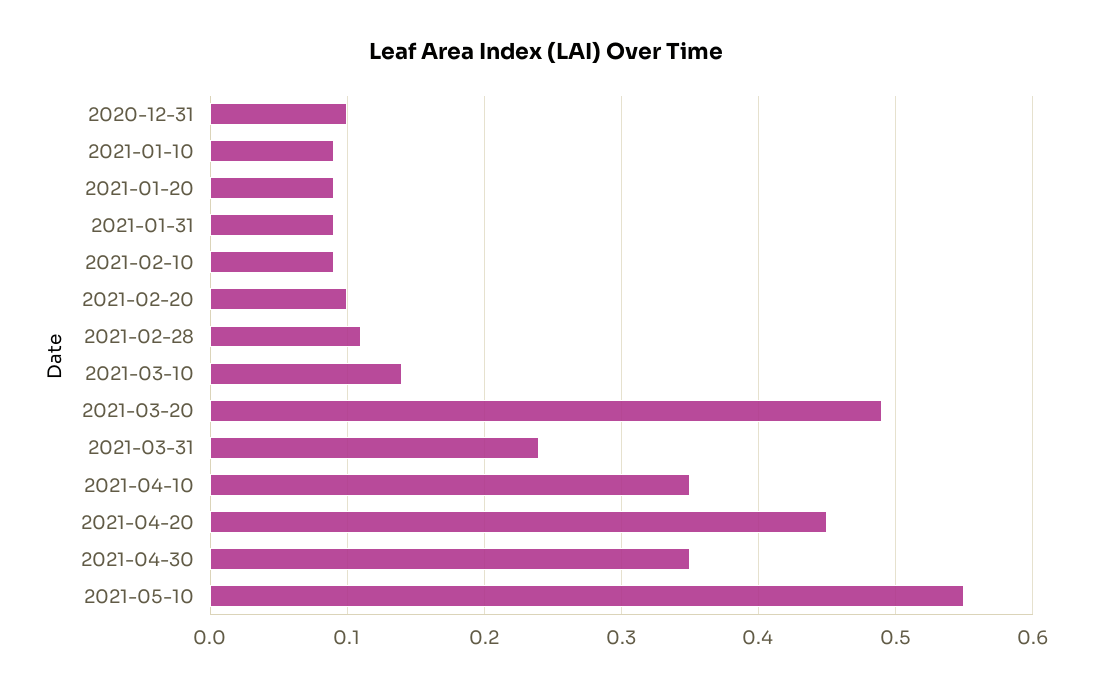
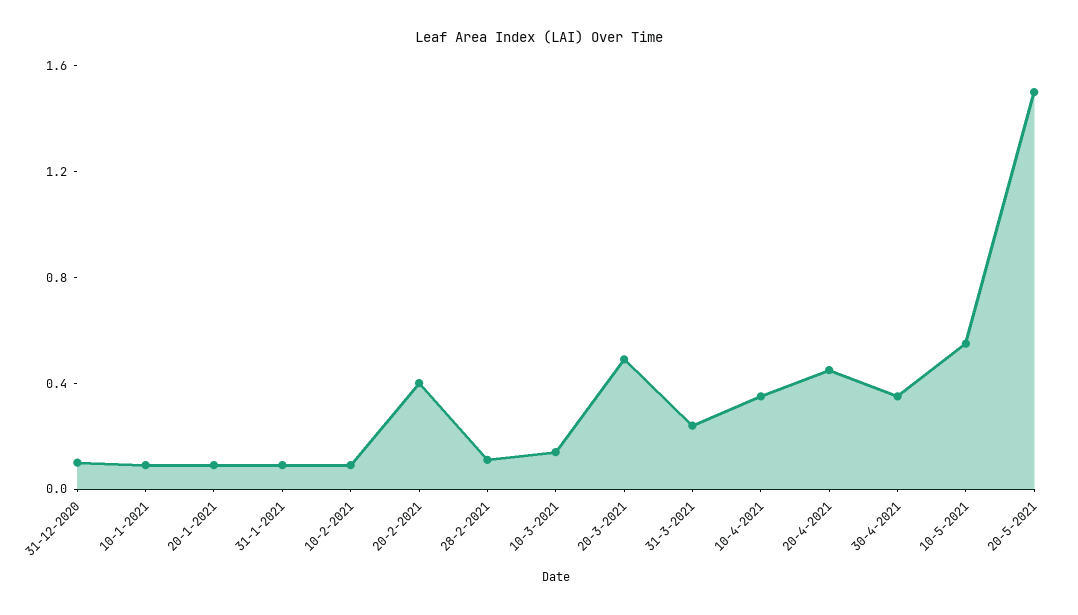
2021-02-20: 0.1 -> 0.4
20-5-2021: none -> 1.5

